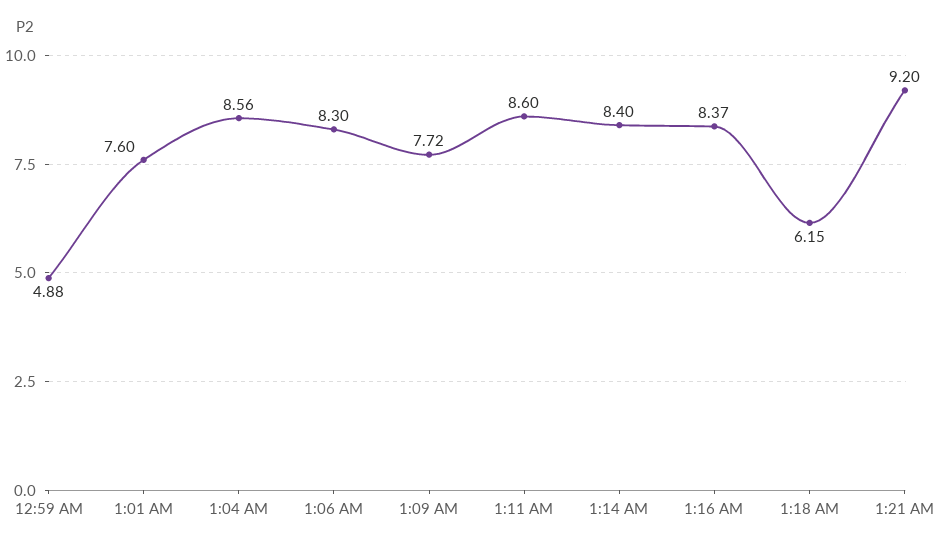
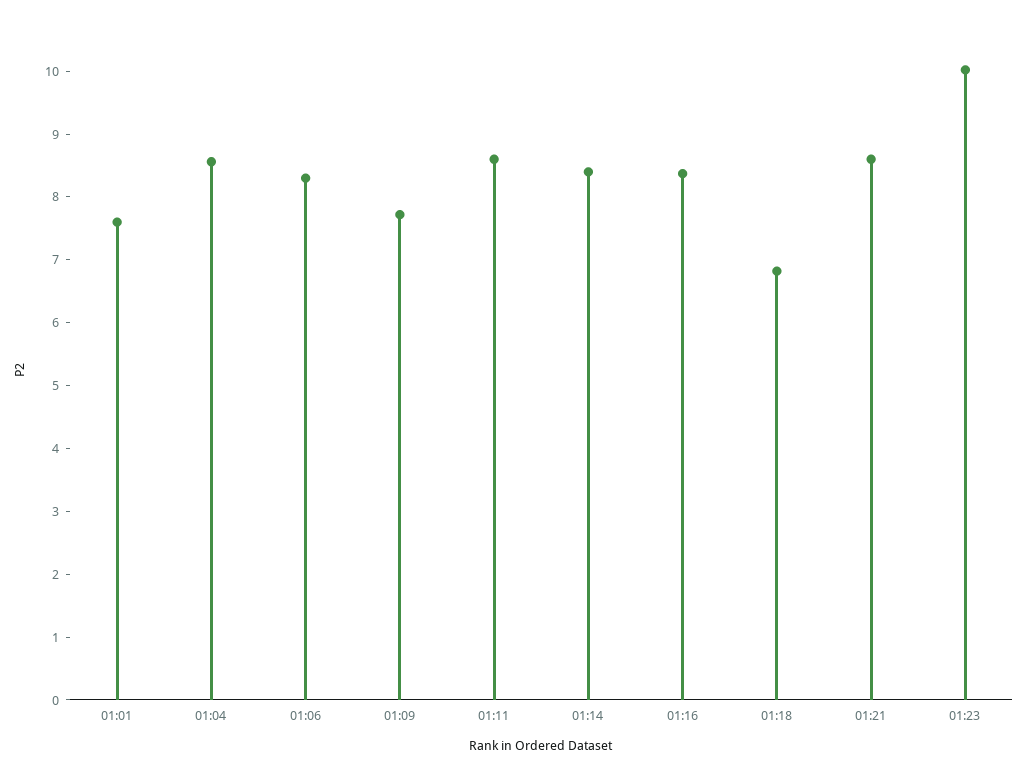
12:59 AM: 4.88 -> none
1:18 AM: 6.15 -> 6.8
1:21 AM: 9.2 -> 8.6
01:23: none -> 10

